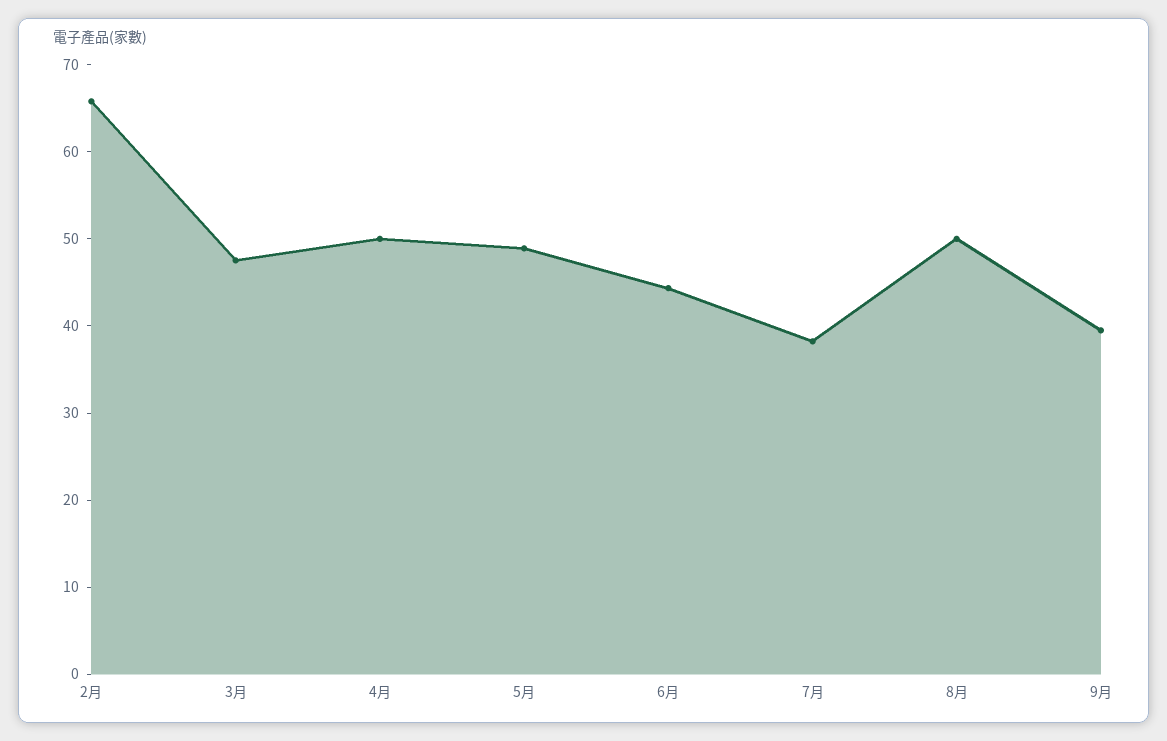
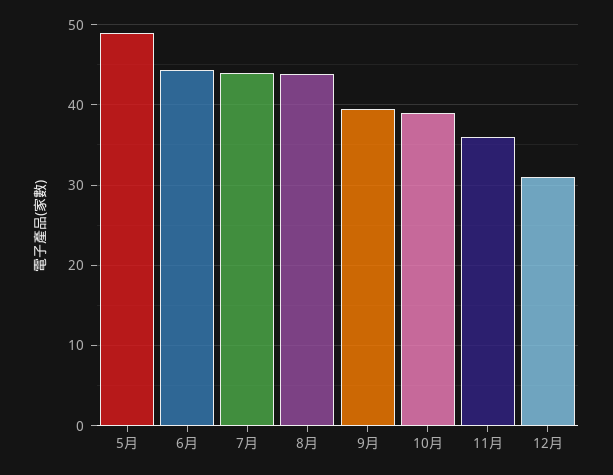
2月: 66 -> none
3月: 48 -> none
4月: 50 -> none
7月: 38 -> 44
8月: 50 -> 44
10月: none -> 39
11月: none -> 36
12月: none -> 31

